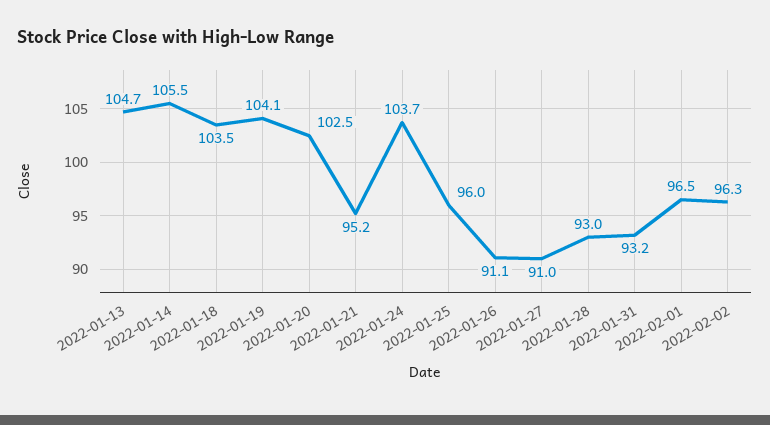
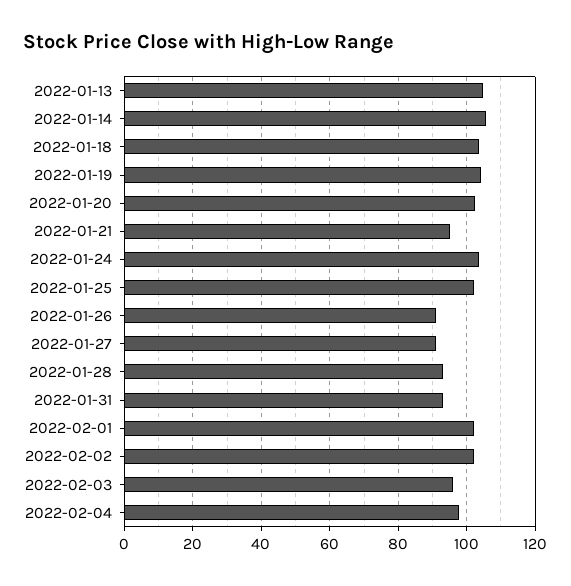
2022-01-25: 96 -> 102
2022-02-01: 96.5 -> 102
2022-02-02: 96.3 -> 102
2022-02-03: none -> 96
2022-02-04: none -> 98

